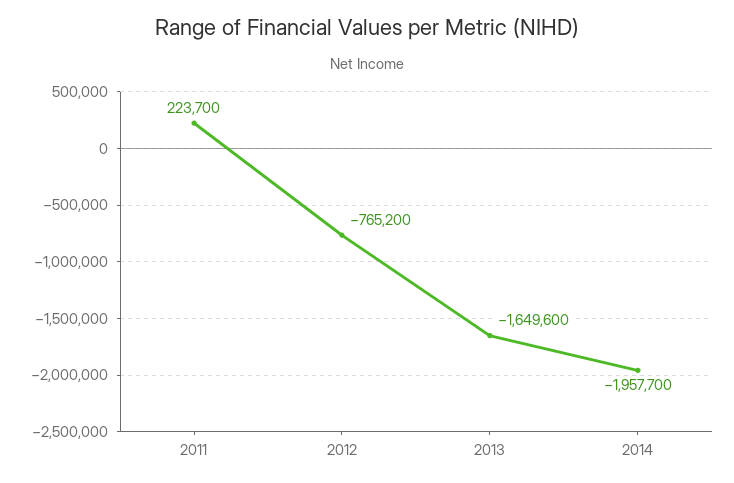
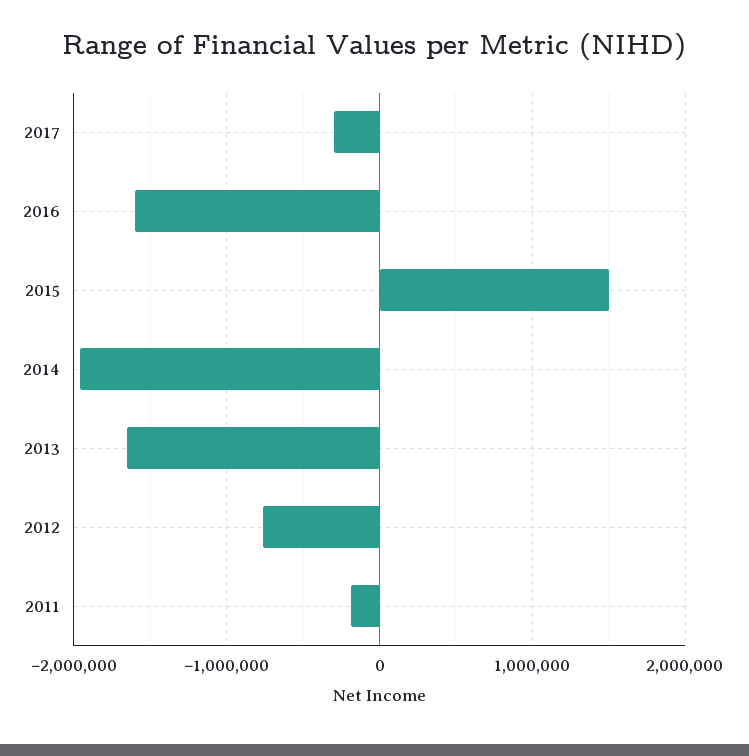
2011: 223700 -> -200000
2017: none -> -300000
2016: none -> -1600000
2015: none -> 1500000

